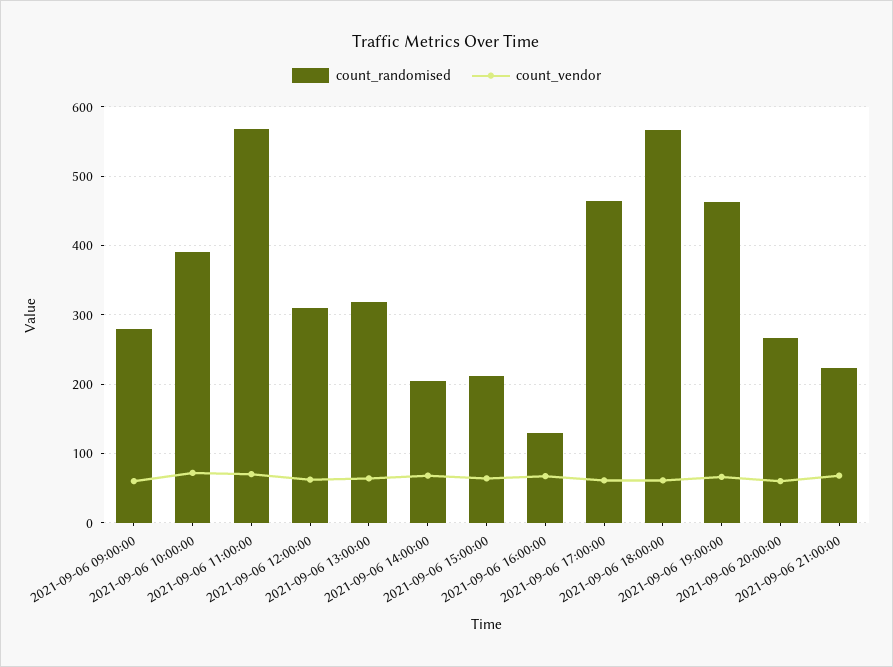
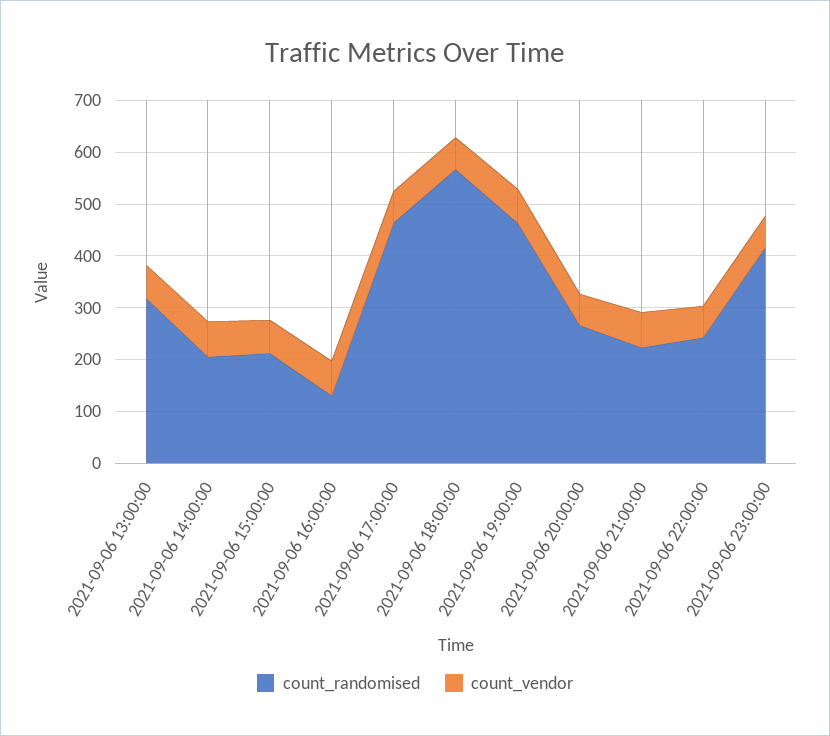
count_randomised, 2021-09-06 09:00:00: 280 -> none
count_vendor, 2021-09-06 09:00:00: 60 -> none
count_randomised, 2021-09-06 10:00:00: 390 -> none
count_vendor, 2021-09-06 10:00:00: 70 -> none
count_randomised, 2021-09-06 11:00:00: 570 -> none
count_vendor, 2021-09-06 11:00:00: 70 -> none
count_randomised, 2021-09-06 12:00:00: 310 -> none
count_vendor, 2021-09-06 12:00:00: 60 -> none
count_randomised, 2021-09-06 22:00:00: none -> 240
count_vendor, 2021-09-06 22:00:00: none -> 60
count_randomised, 2021-09-06 23:00:00: none -> 420
count_vendor, 2021-09-06 23:00:00: none -> 60

